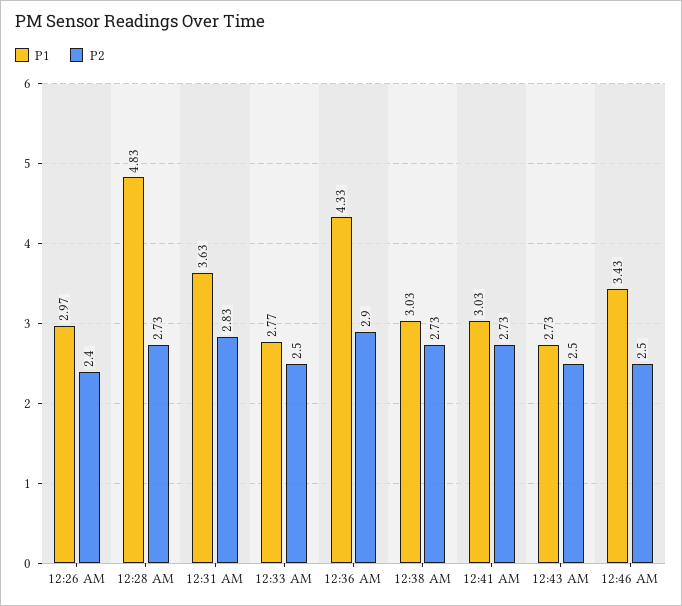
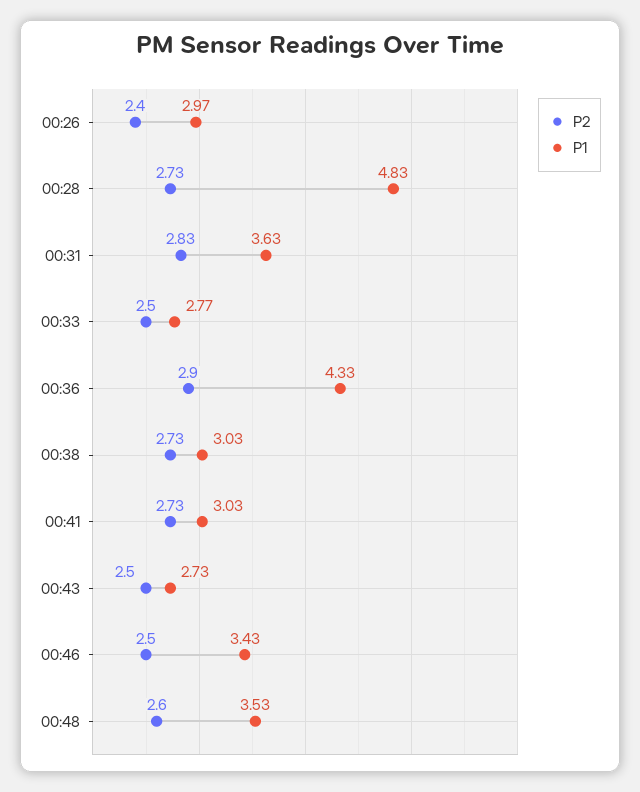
P2, 00:48: none -> 2.6
P1, 00:48: none -> 3.53

